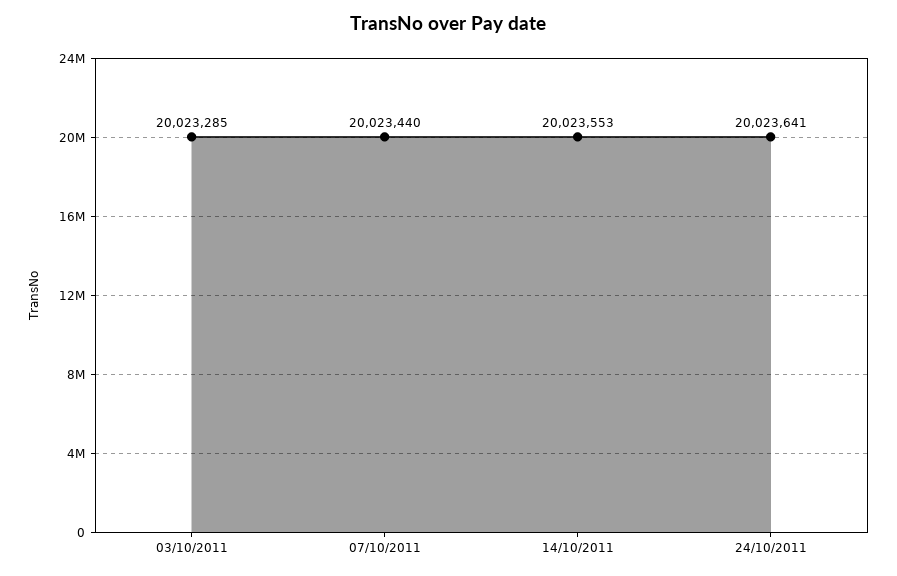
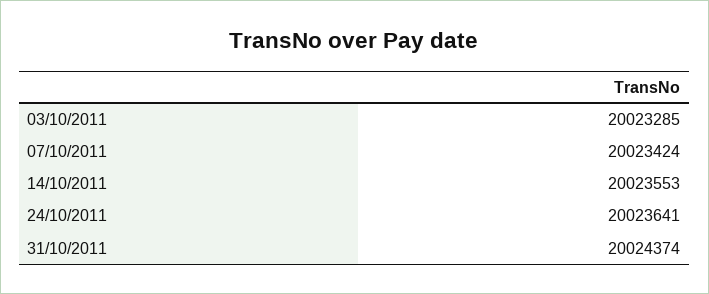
07/10/2011: 20023440 -> 20023424
31/10/2011: none -> 20024374

